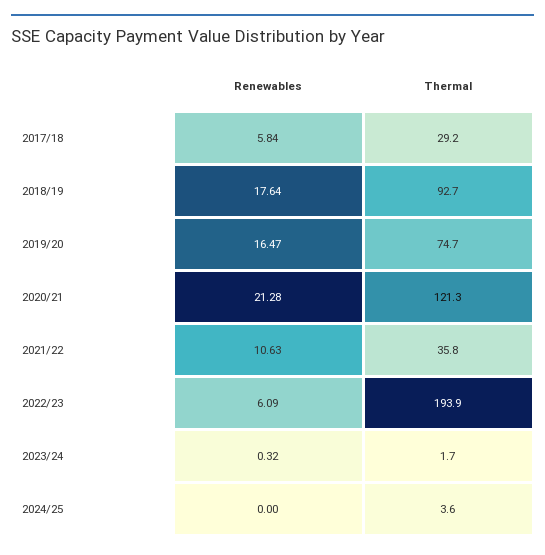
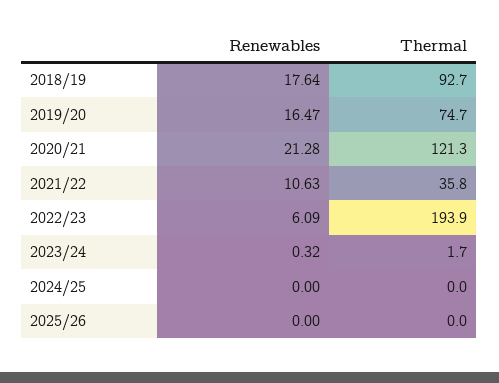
Renewables, 2017/18: 5.84 -> none
Thermal, 2017/18: 29.2 -> none
Thermal, 2024/25: 3.6 -> 0
Renewables, 2025/26: none -> 0
Thermal, 2025/26: none -> 0

